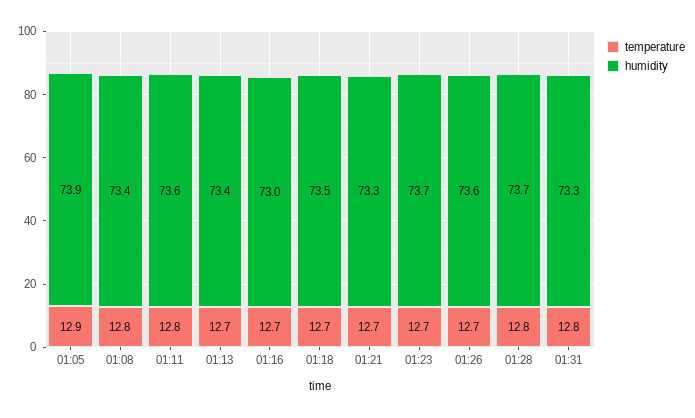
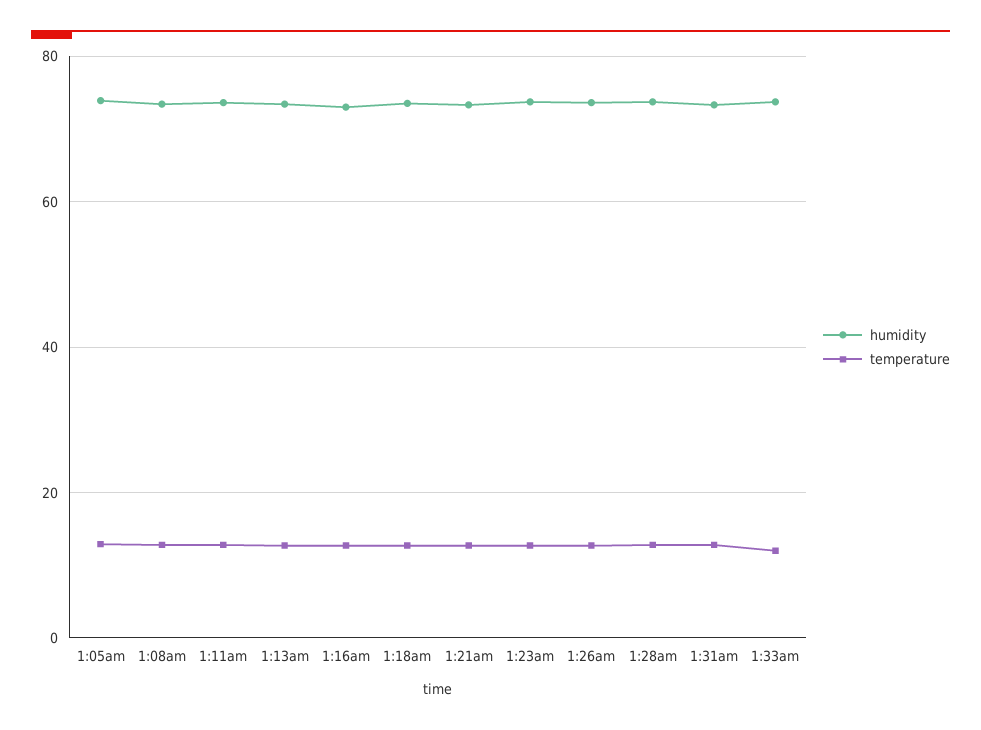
humidity, 1:33am: none -> 74
temperature, 1:33am: none -> 12

